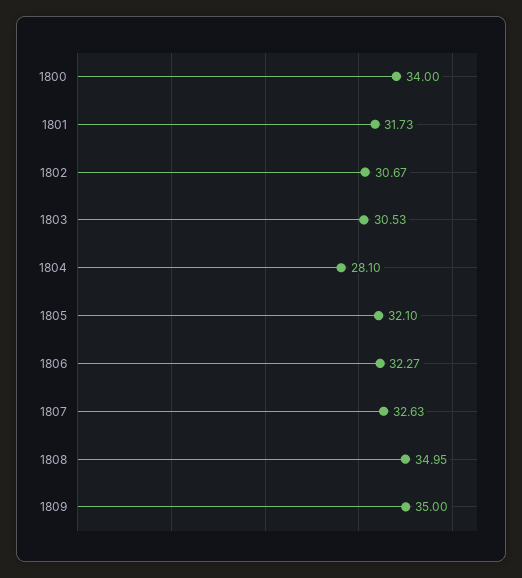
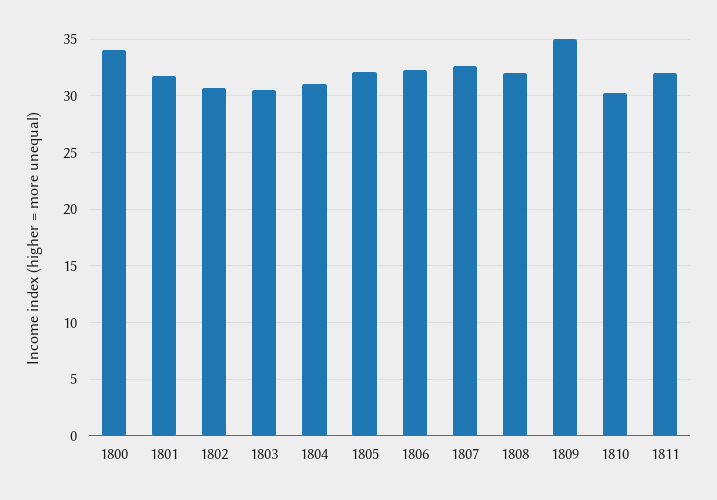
1804: 28.1 -> 31
1808: 34.95 -> 32
1810: none -> 30
1811: none -> 32

